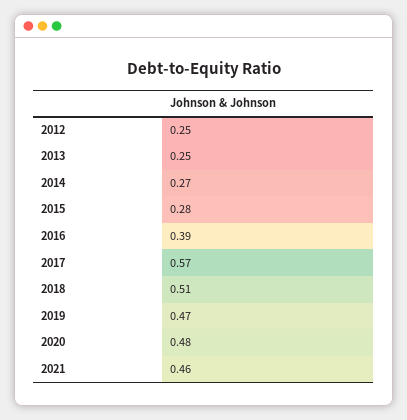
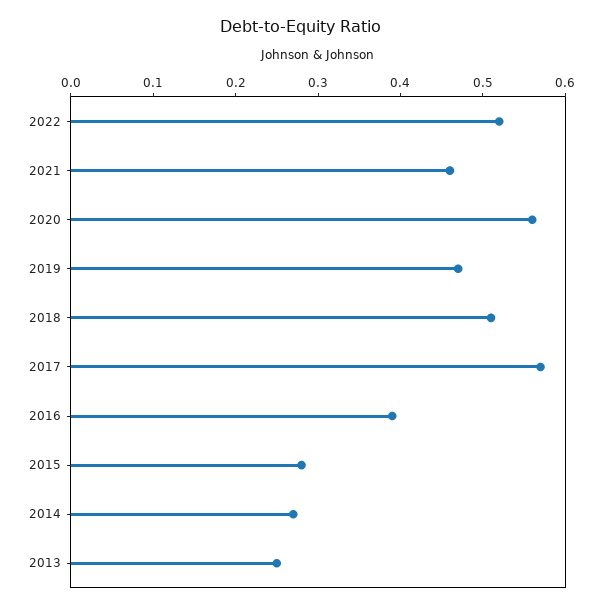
2012: 0.25 -> none
2020: 0.48 -> 0.56
2022: none -> 0.52

